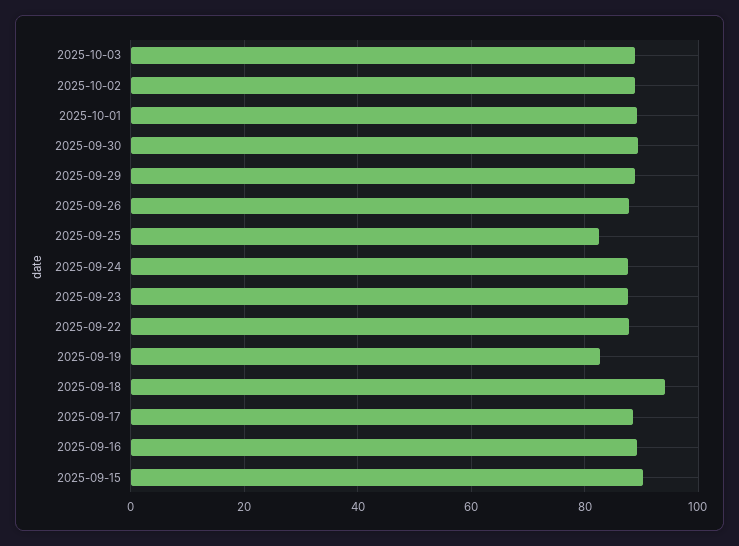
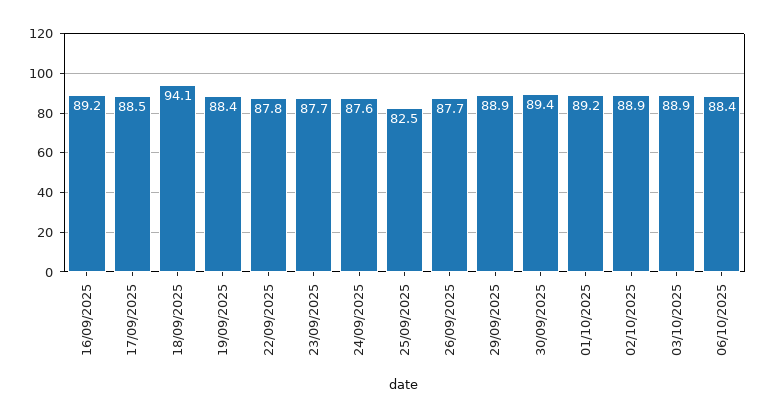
2025-09-19: 82 -> 88.4
2025-09-15: 90 -> none
06/10/2025: none -> 88.4

